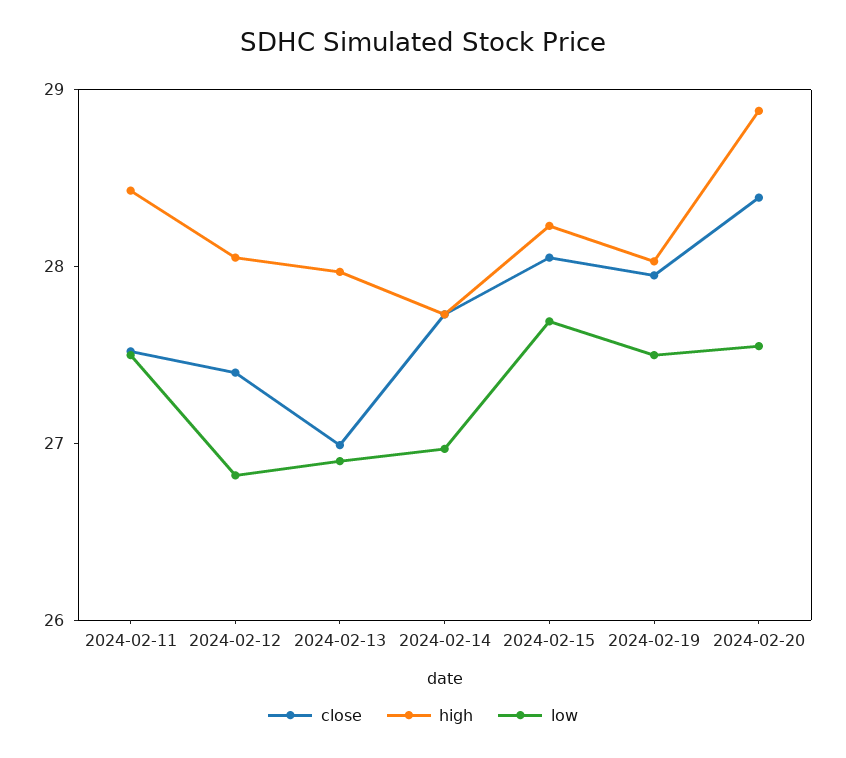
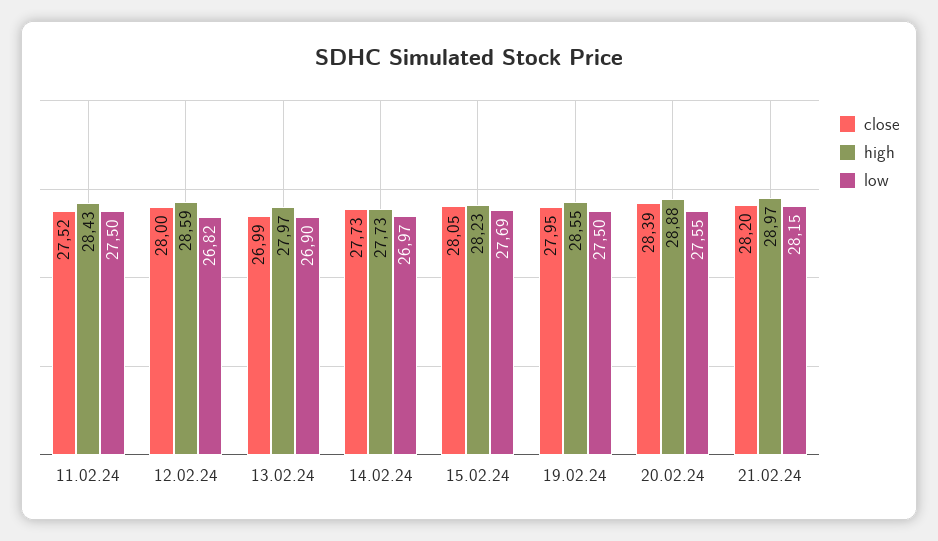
close, 2024-02-12: 27.4 -> 28
high, 2024-02-12: 28 -> 28.59
high, 2024-02-19: 28 -> 28.55
close, 21.02.24: none -> 28.2
high, 21.02.24: none -> 28.97
low, 21.02.24: none -> 28.15

